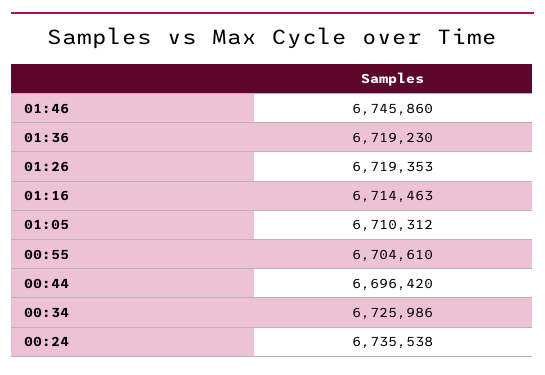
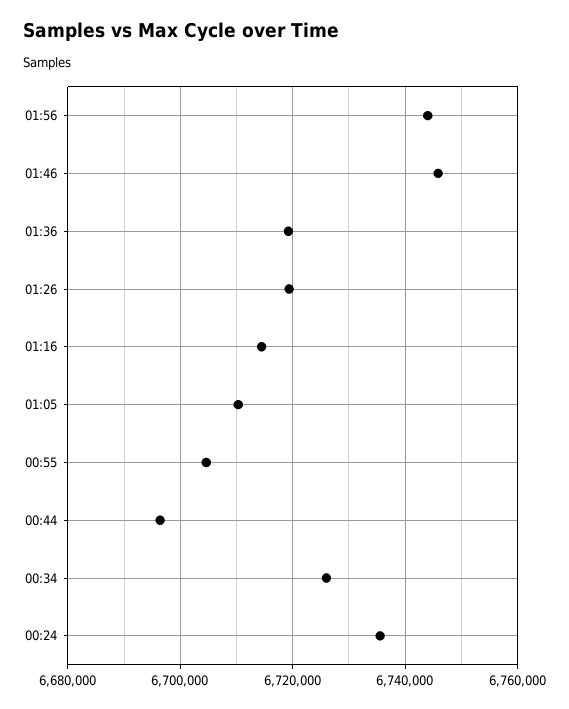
01:56: none -> 6744000

